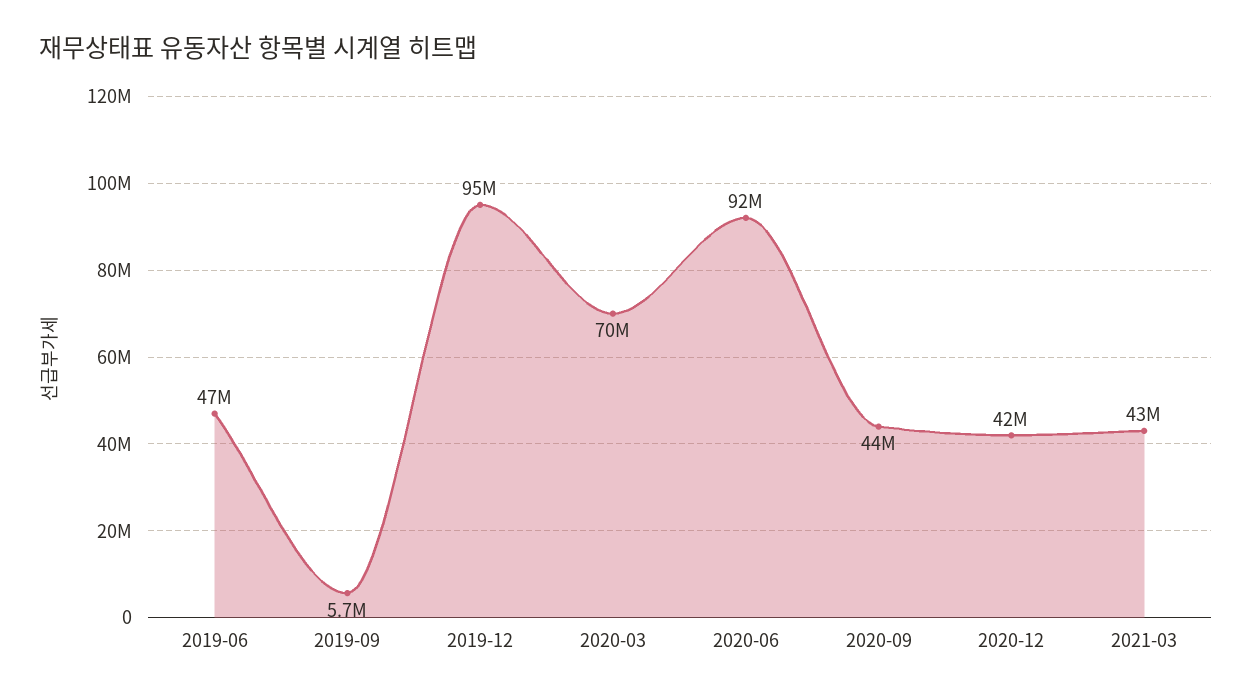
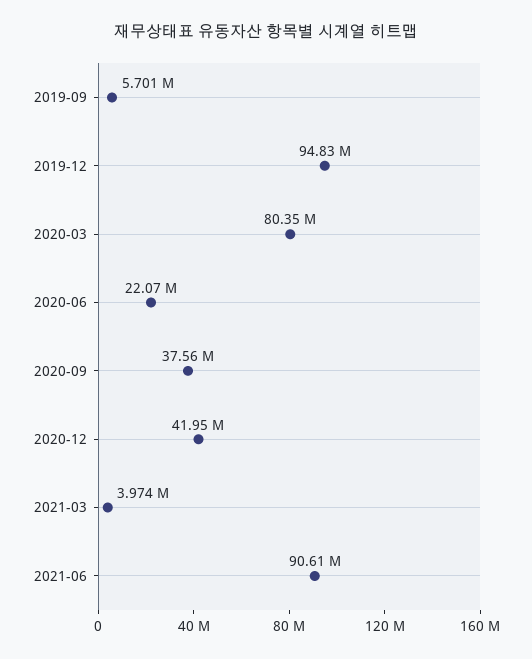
2019-06: 47000000 -> none
2020-03: 70000000 -> 80350000
2020-06: 92000000 -> 22070000
2020-09: 44000000 -> 37560000
2021-03: 43000000 -> 3974000
2021-06: none -> 90610000

